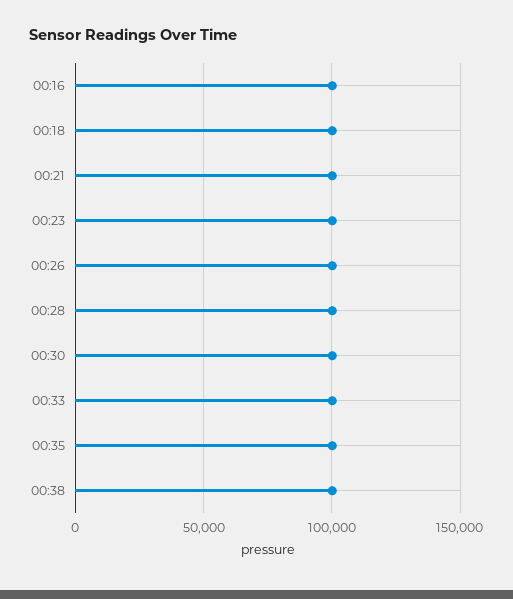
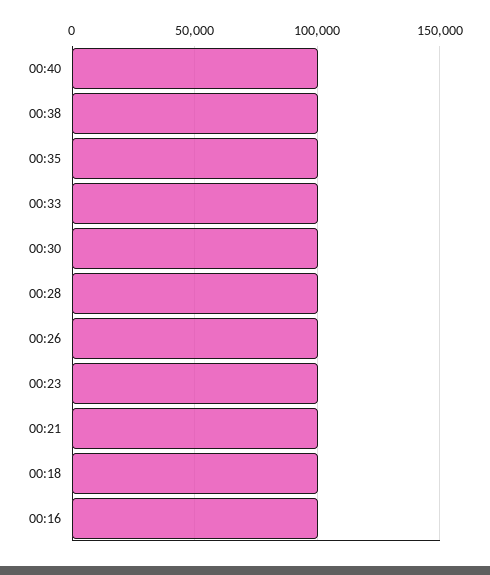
00:40: none -> 100000

